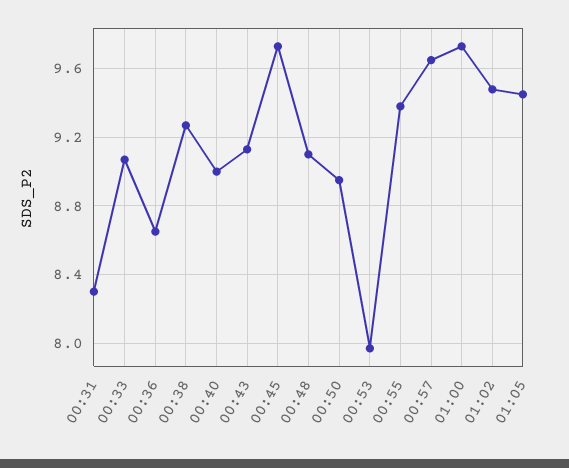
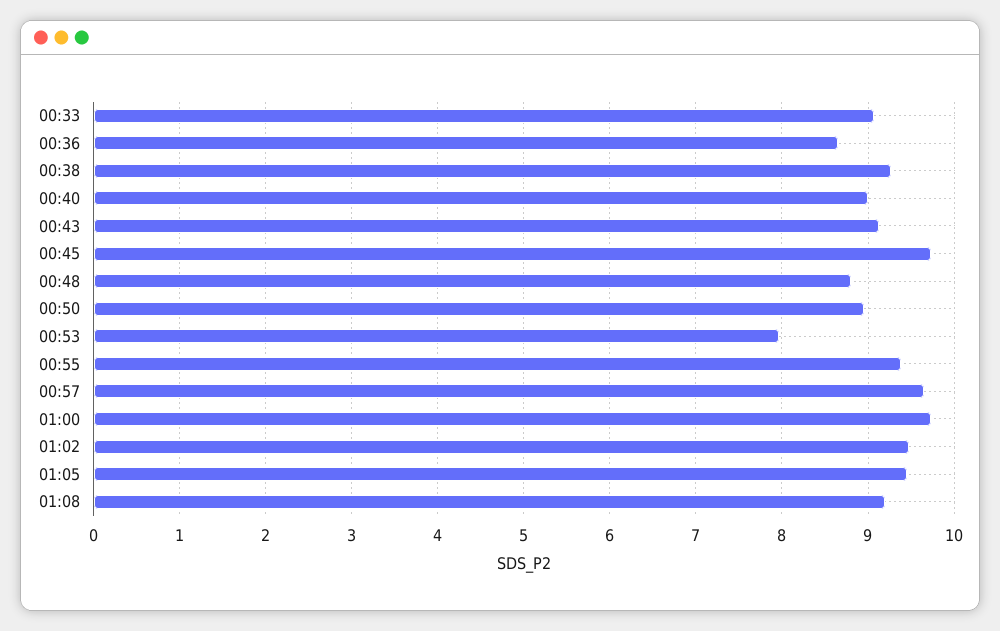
00:31: 8.3 -> none
00:48: 9.1 -> 8.8
01:08: none -> 9.2

